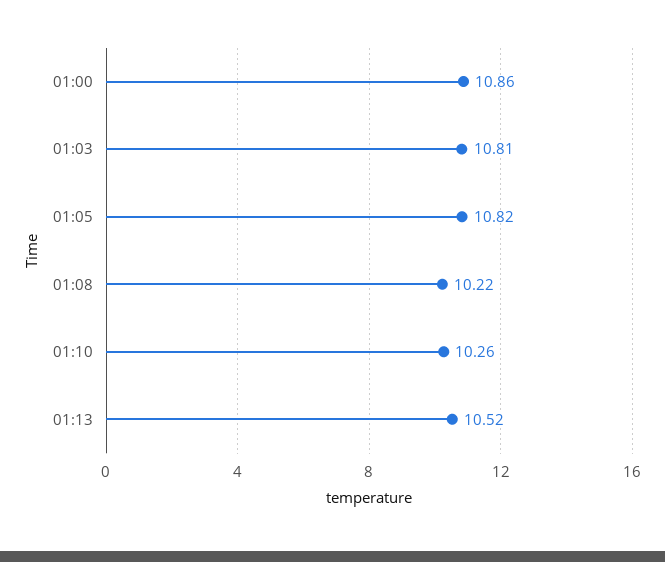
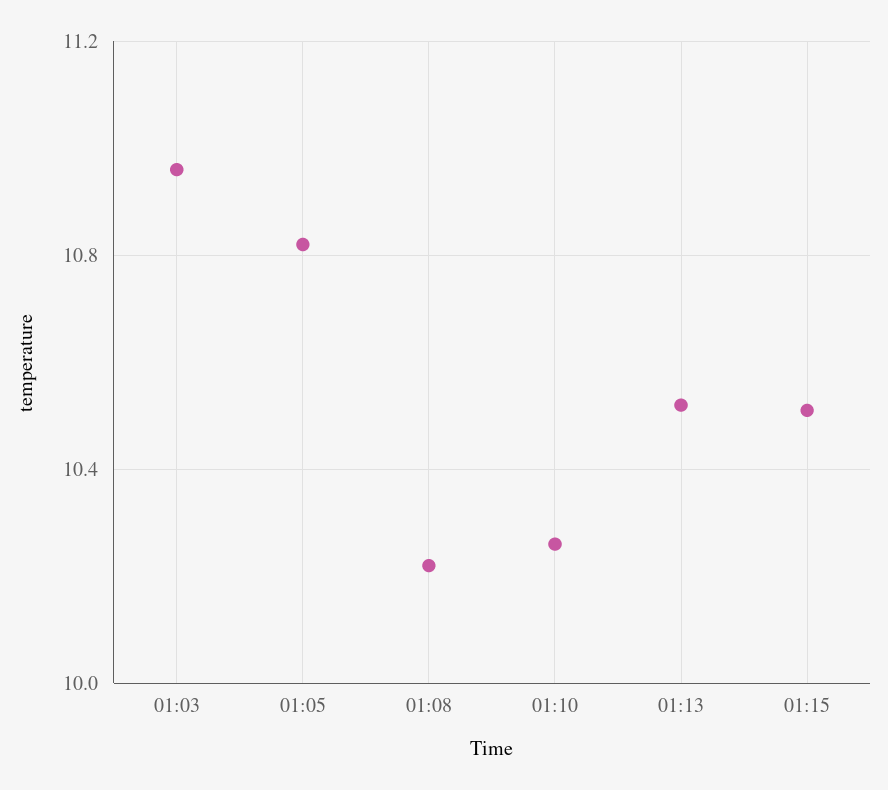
01:00: 10.86 -> none
01:03: 10.81 -> 10.95
01:15: none -> 10.5

